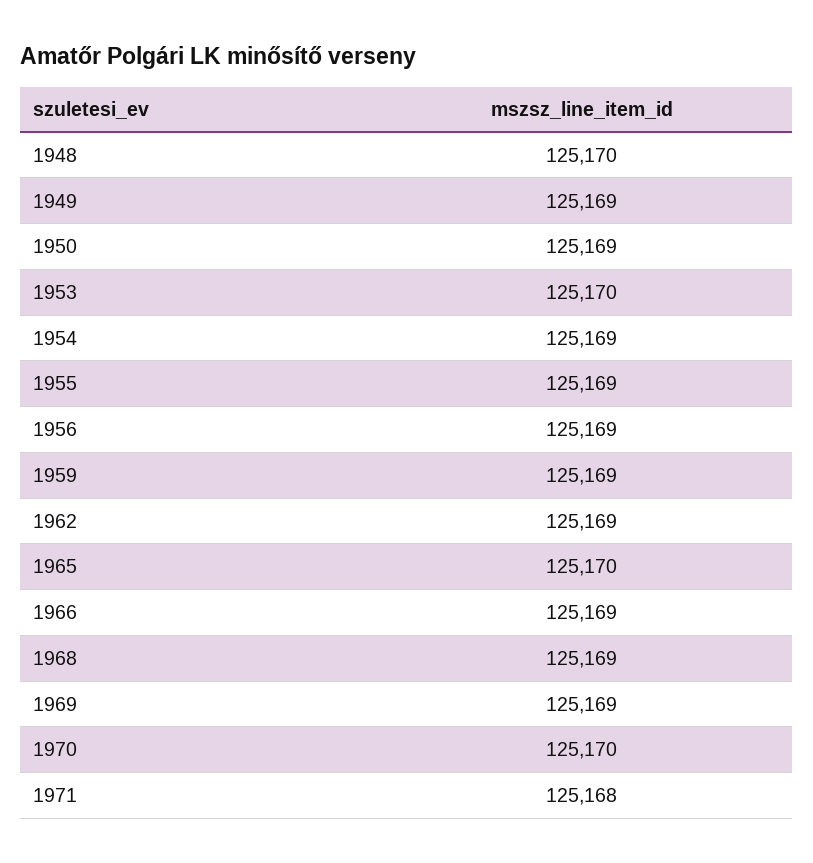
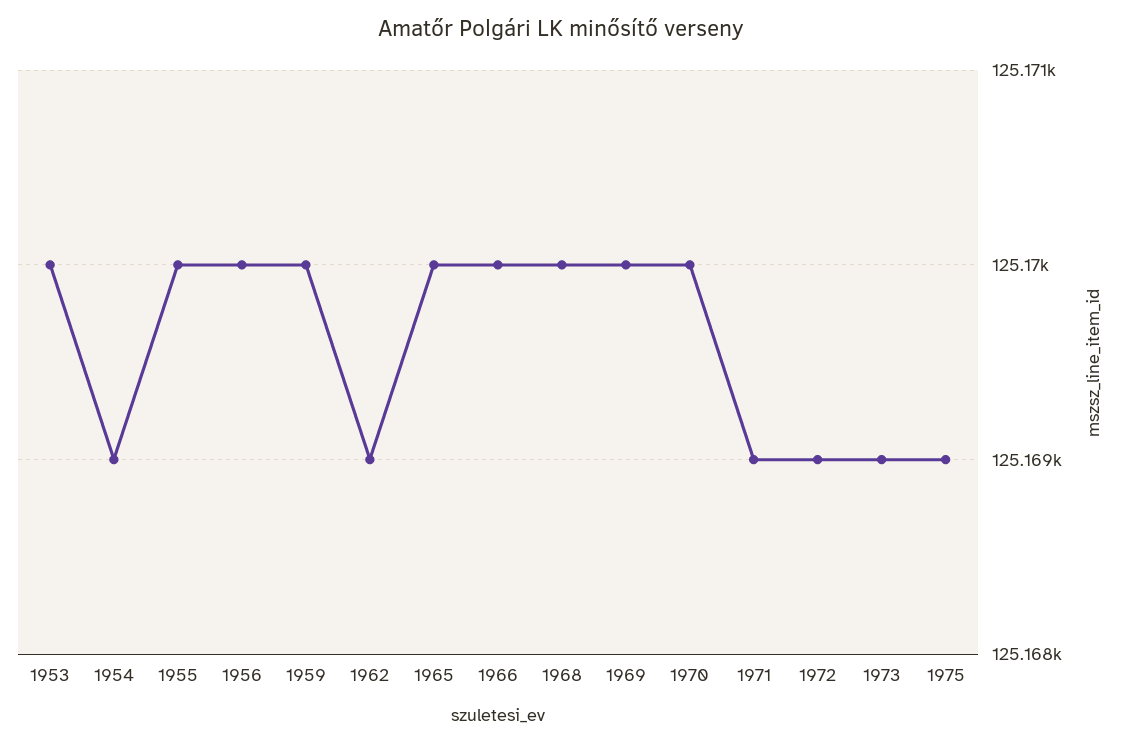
1948: 125170 -> none
1949: 125169 -> none
1950: 125169 -> none
1955: 125169 -> 125170
1956: 125169 -> 125170
1959: 125169 -> 125170
1966: 125169 -> 125170
1968: 125169 -> 125170
1969: 125169 -> 125170
1971: 125168 -> 125169
1972: none -> 125169
1973: none -> 125169
1975: none -> 125169

